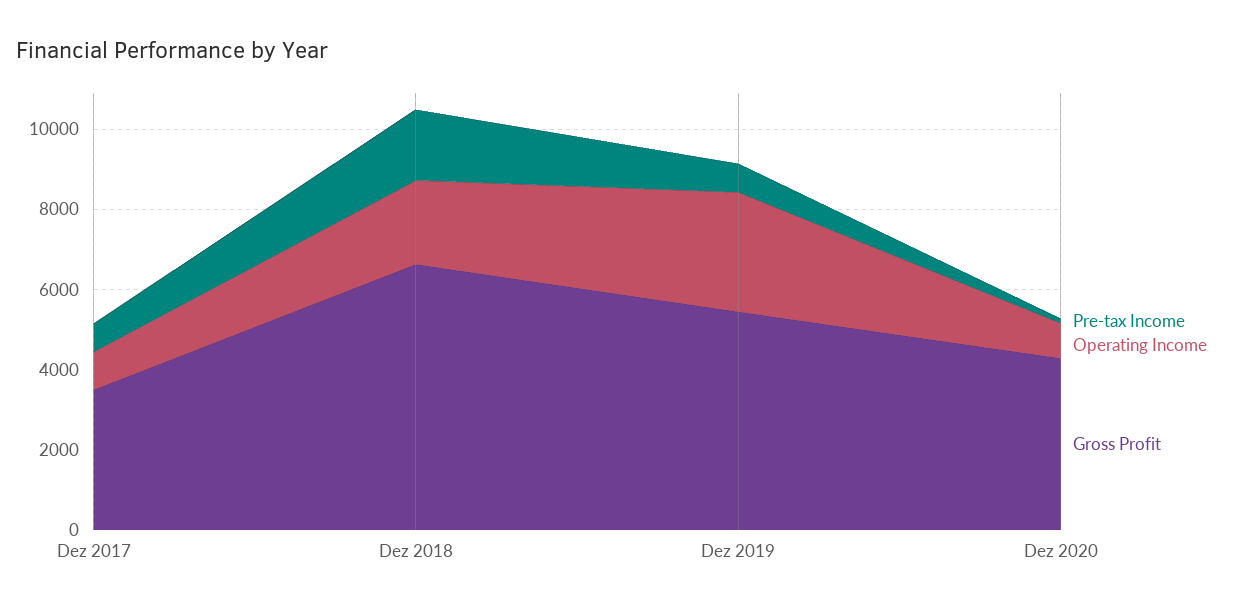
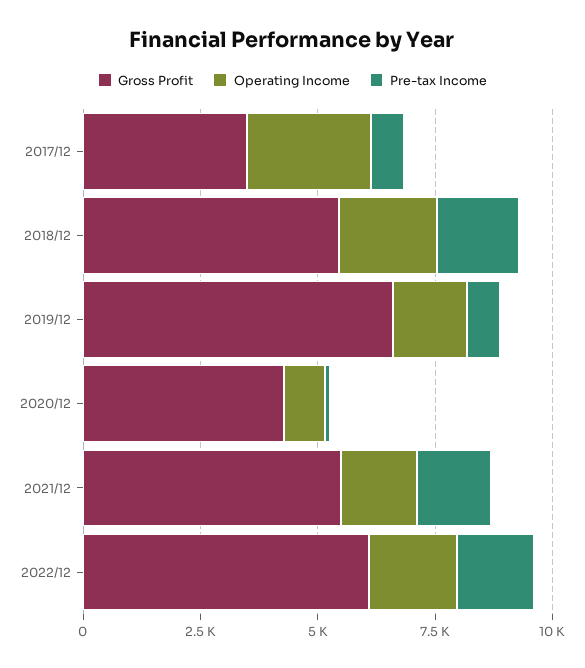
Operating Income, Dez 2017: 1000 -> 2500
Gross Profit, Dez 2018: 6500 -> 5500
Operating Income, Dez 2019: 3000 -> 1500
Gross Profit, Dez 2019: 5500 -> 6500
Gross Profit, 2021/12: none -> 5500
Operating Income, 2021/12: none -> 1500
Pre-tax Income, 2021/12: none -> 1500
Gross Profit, 2022/12: none -> 6000
Operating Income, 2022/12: none -> 2000
Pre-tax Income, 2022/12: none -> 1500

